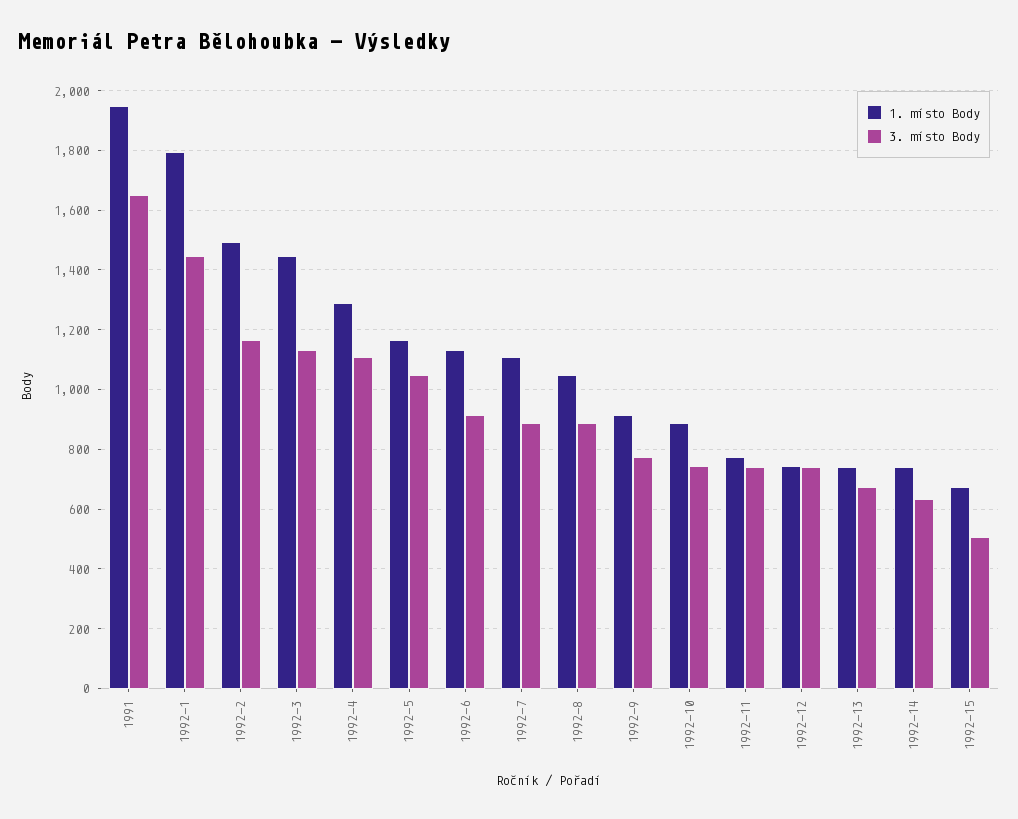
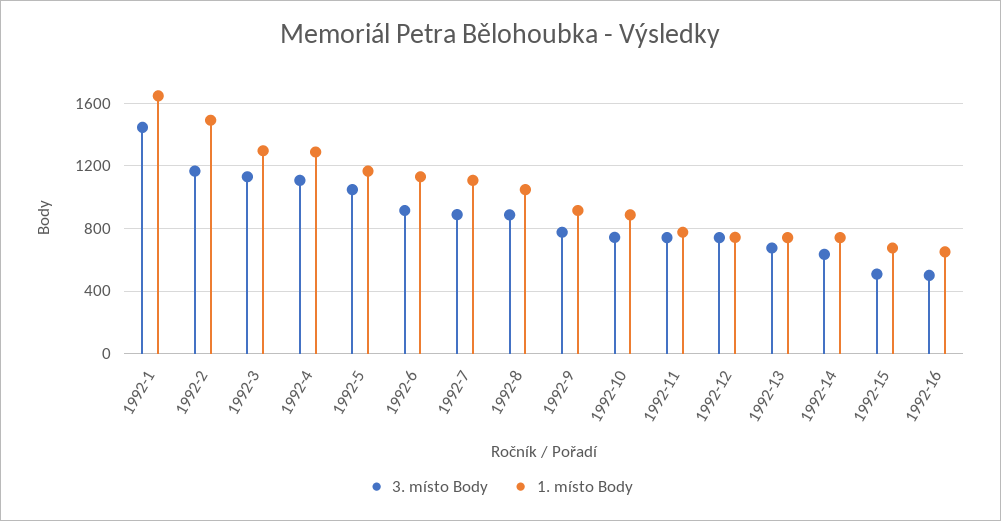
1. místo Body, 1991: 1950 -> none
3. místo Body, 1991: 1650 -> none
1. místo Body, 1992-1: 1800 -> 1650
1. místo Body, 1992-3: 1450 -> 1300
3. místo Body, 1992-16: none -> 500
1. místo Body, 1992-16: none -> 650

